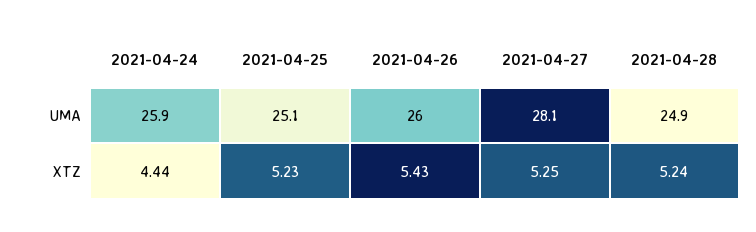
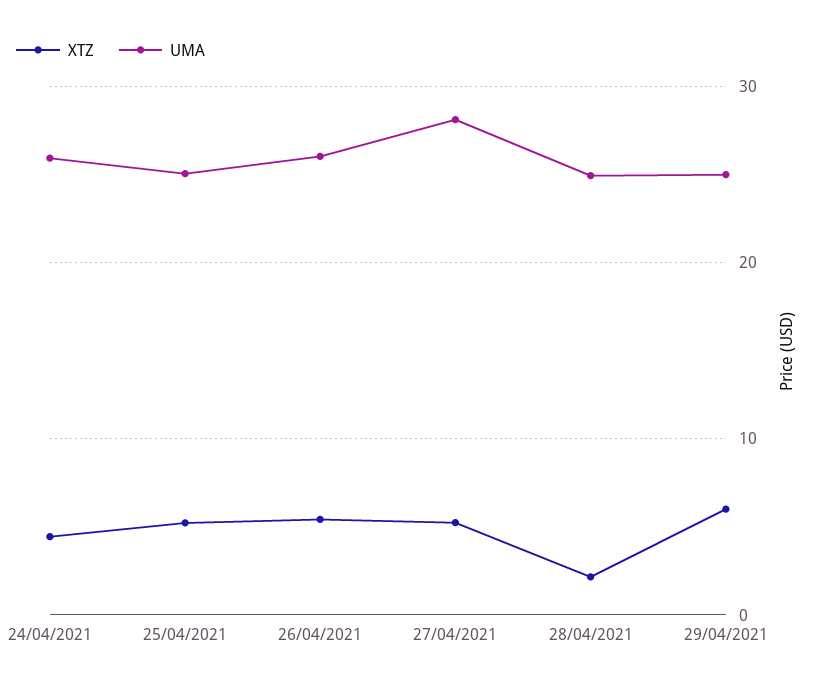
XTZ, 2021-04-28: 5.24 -> 2
XTZ, 29/04/2021: none -> 6
UMA, 29/04/2021: none -> 25

